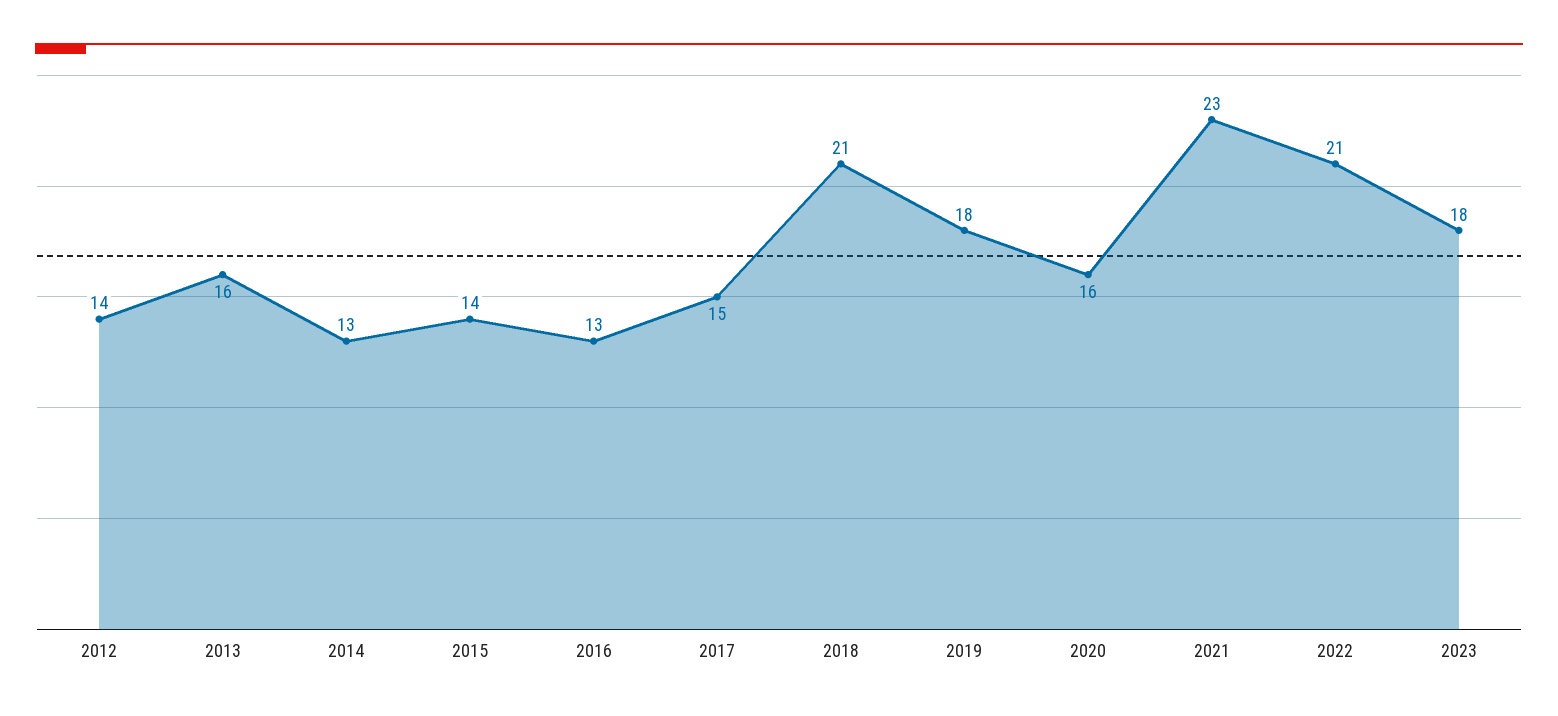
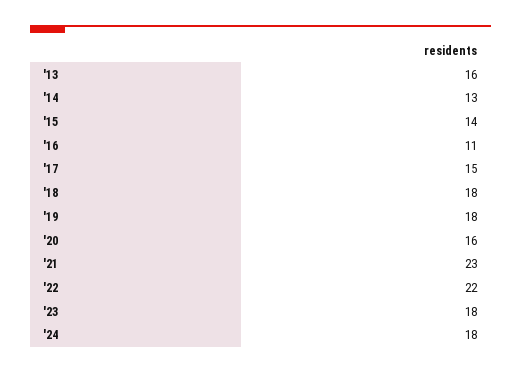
2012: 14 -> none
2016: 13 -> 11
2018: 21 -> 18
2022: 21 -> 22
'24: none -> 18

